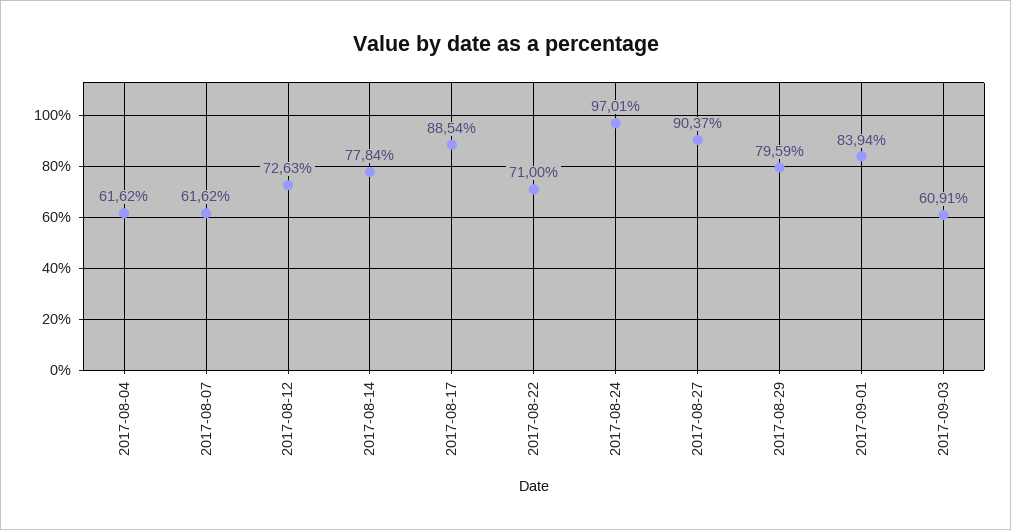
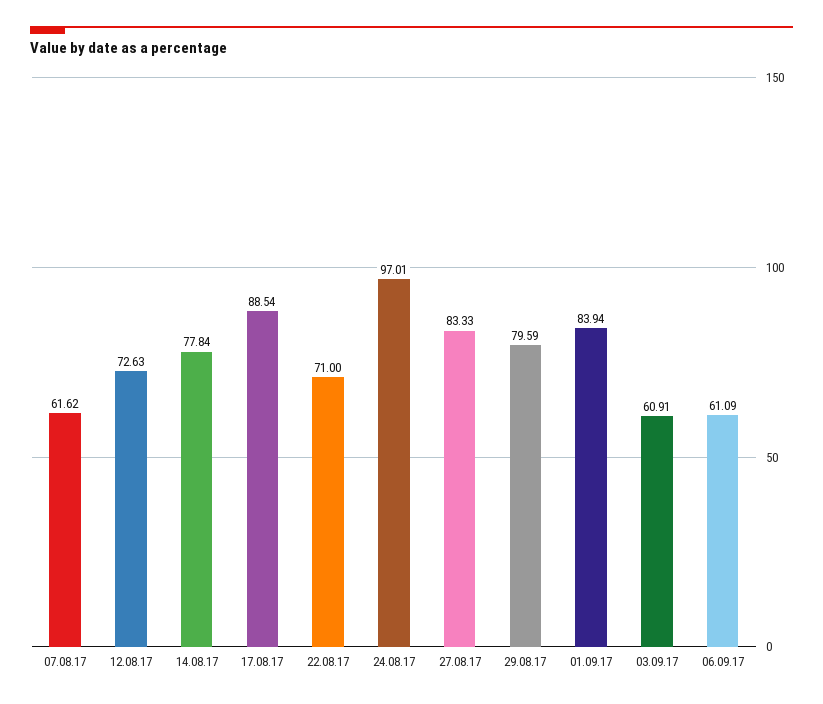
2017-08-04: 61.62 -> none
2017-08-27: 90.37 -> 83.33
06.09.17: none -> 61.09

